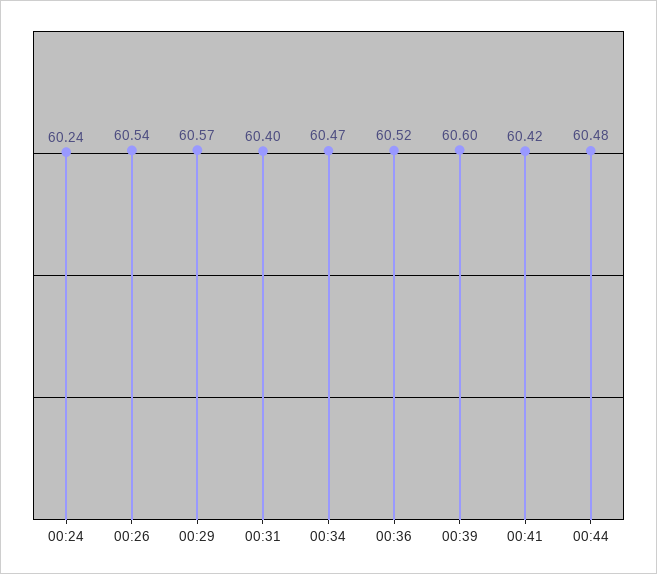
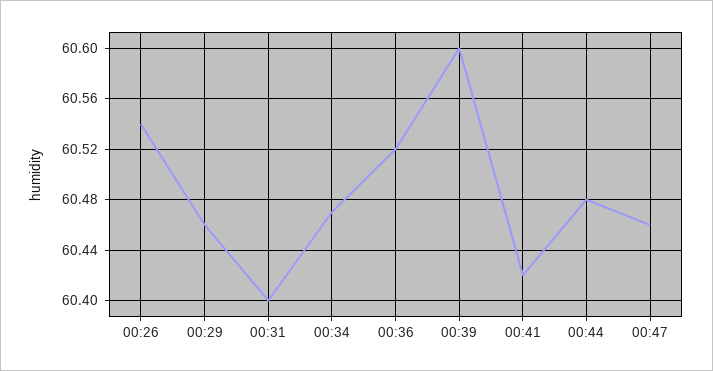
00:24: 60.24 -> none
00:29: 60.57 -> 60.46
00:47: none -> 60.46

